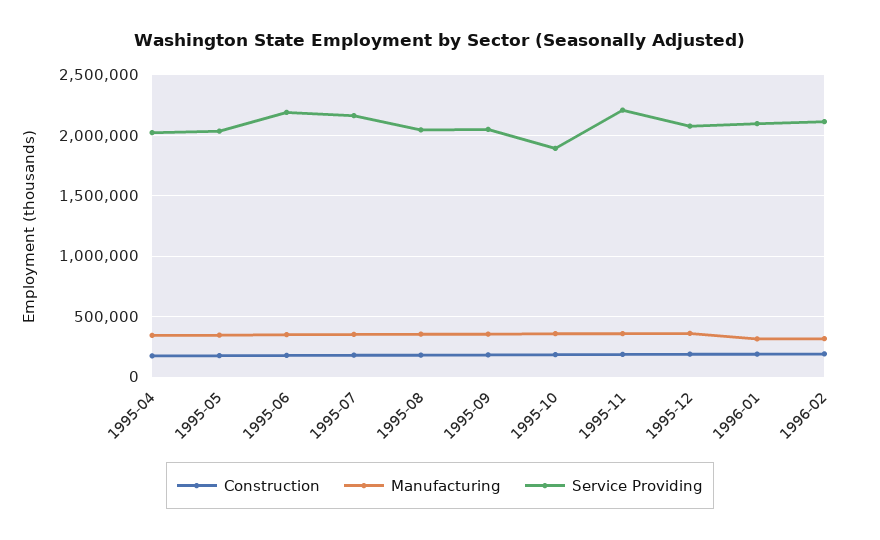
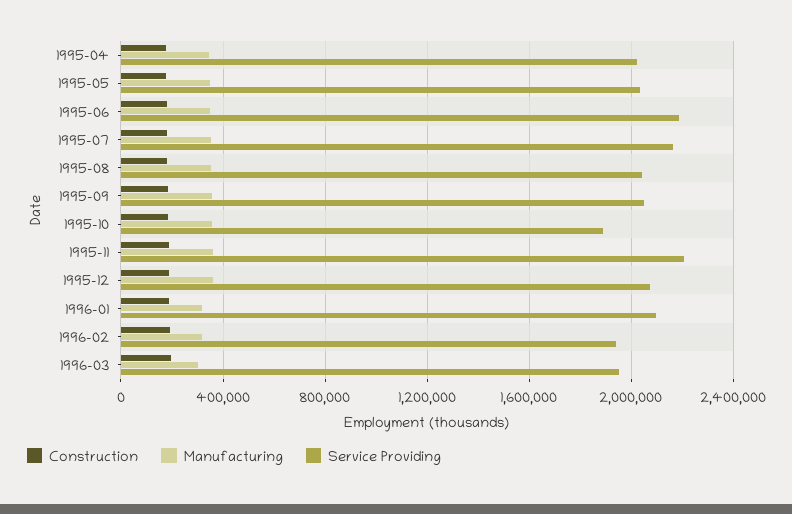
Service Providing, 1996-02: 2100000 -> 1950000
Construction, 1996-03: none -> 200000
Manufacturing, 1996-03: none -> 300000
Service Providing, 1996-03: none -> 1950000

